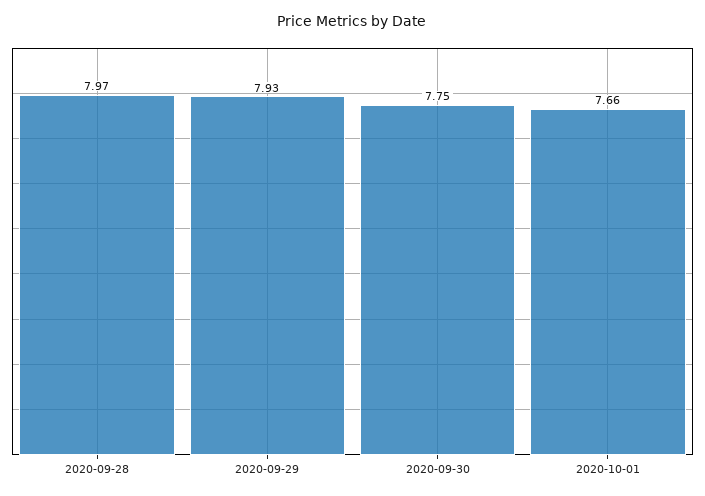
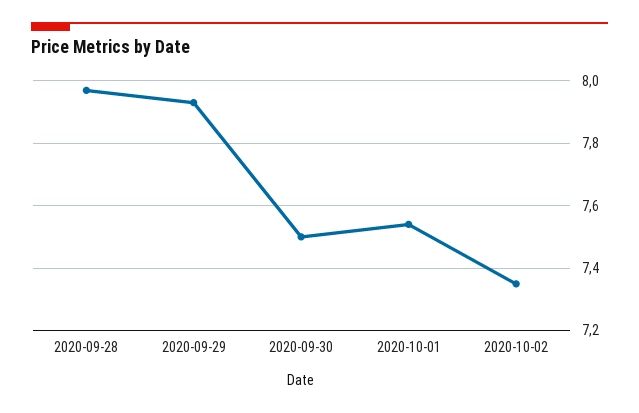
2020-09-30: 7.75 -> 7.5
2020-10-01: 7.66 -> 7.55
2020-10-02: none -> 7.35

